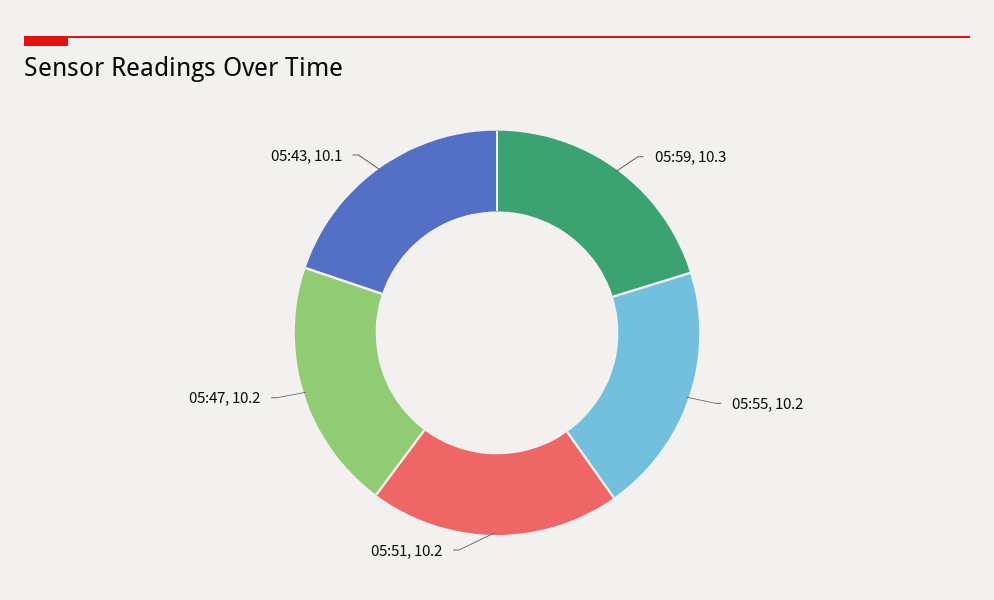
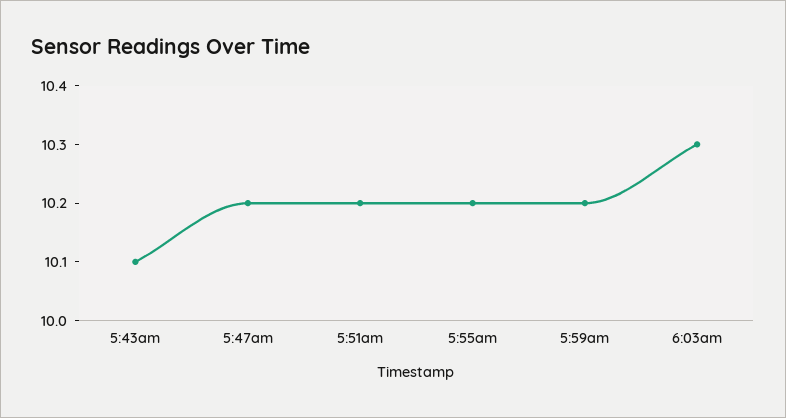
05:59: 10.3 -> 10.2
6:03am: none -> 10.3

